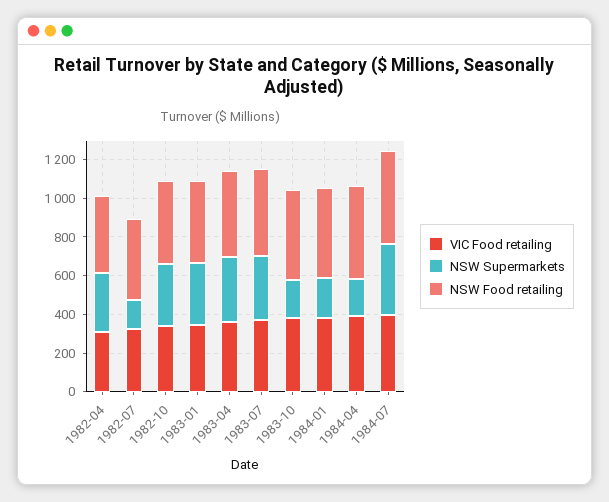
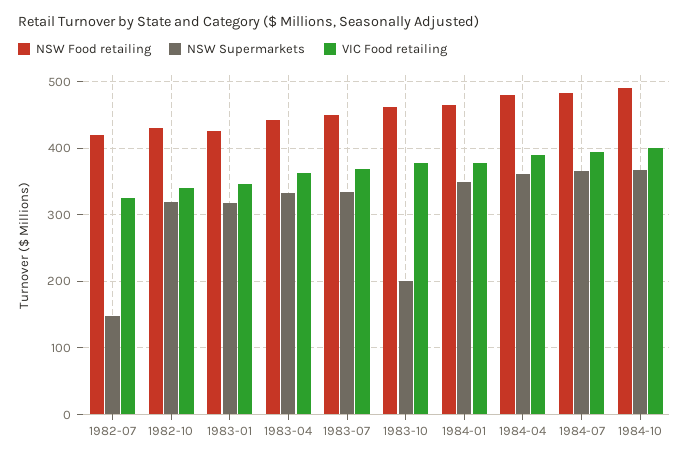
VIC Food retailing, 1982-04: 300 -> none
NSW Supermarkets, 1982-04: 300 -> none
NSW Food retailing, 1982-04: 400 -> none
NSW Supermarkets, 1984-01: 200 -> 350
NSW Supermarkets, 1984-04: 200 -> 360
NSW Food retailing, 1984-10: none -> 490
NSW Supermarkets, 1984-10: none -> 370
VIC Food retailing, 1984-10: none -> 400

